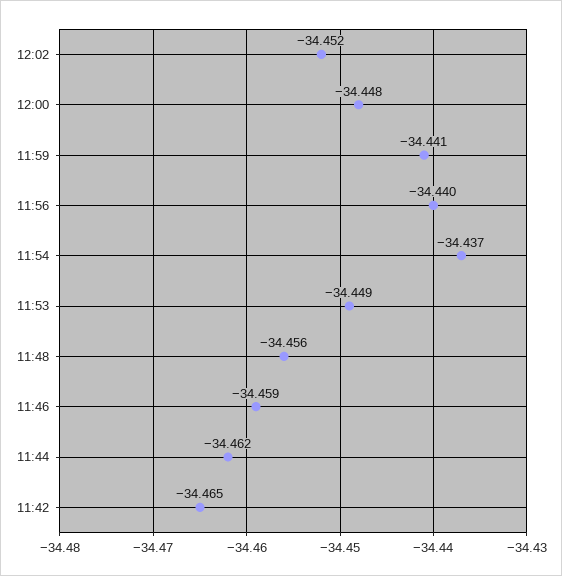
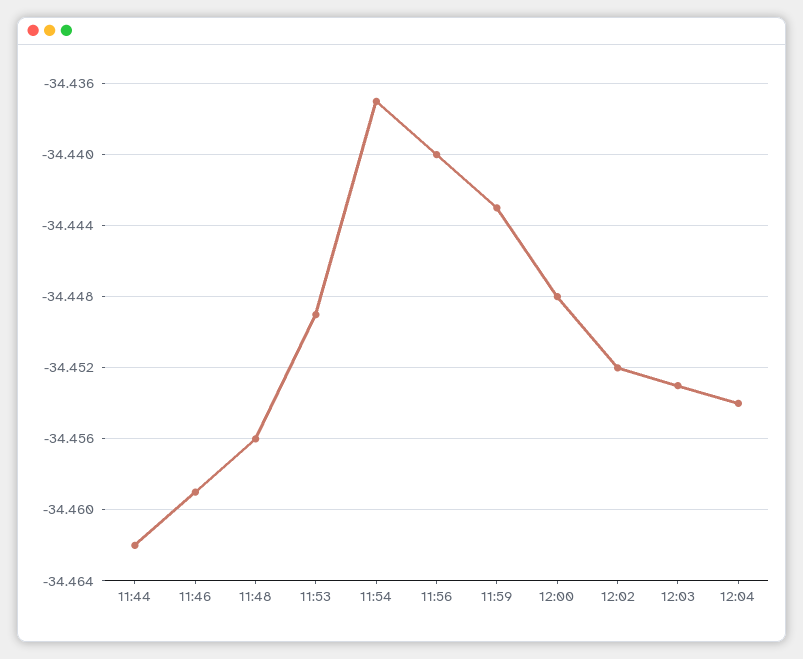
11:59: -34.441 -> -34.443
11:42: -34.465 -> none
12:03: none -> -34.453
12:04: none -> -34.454

